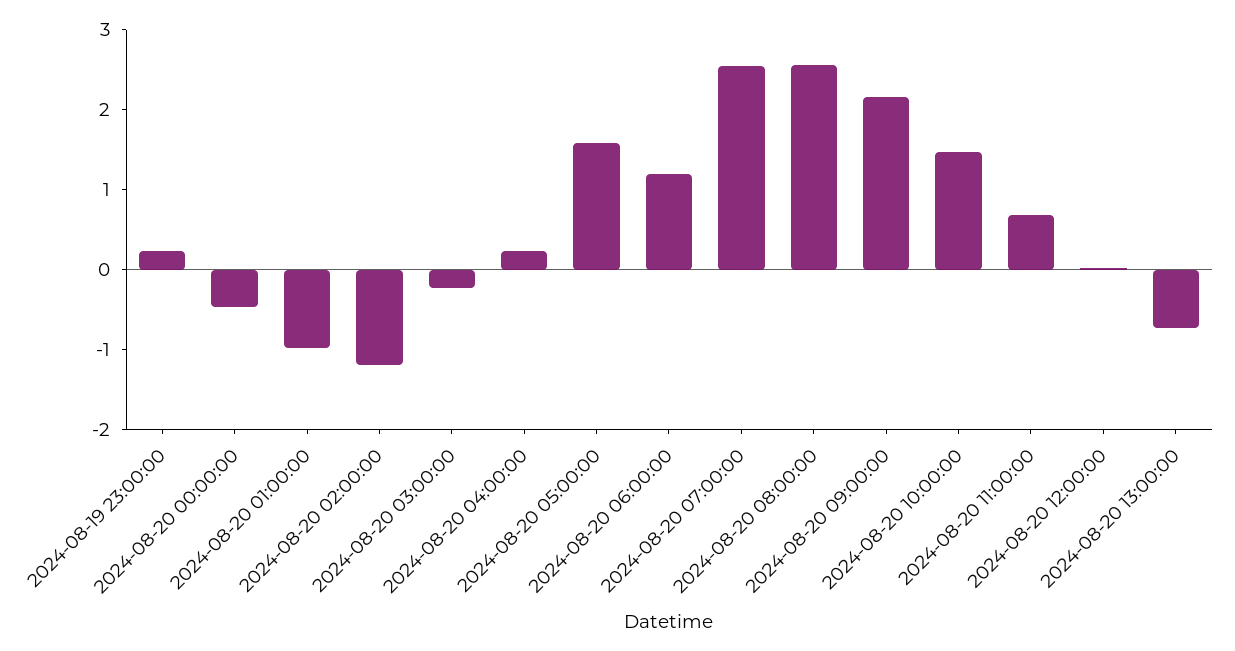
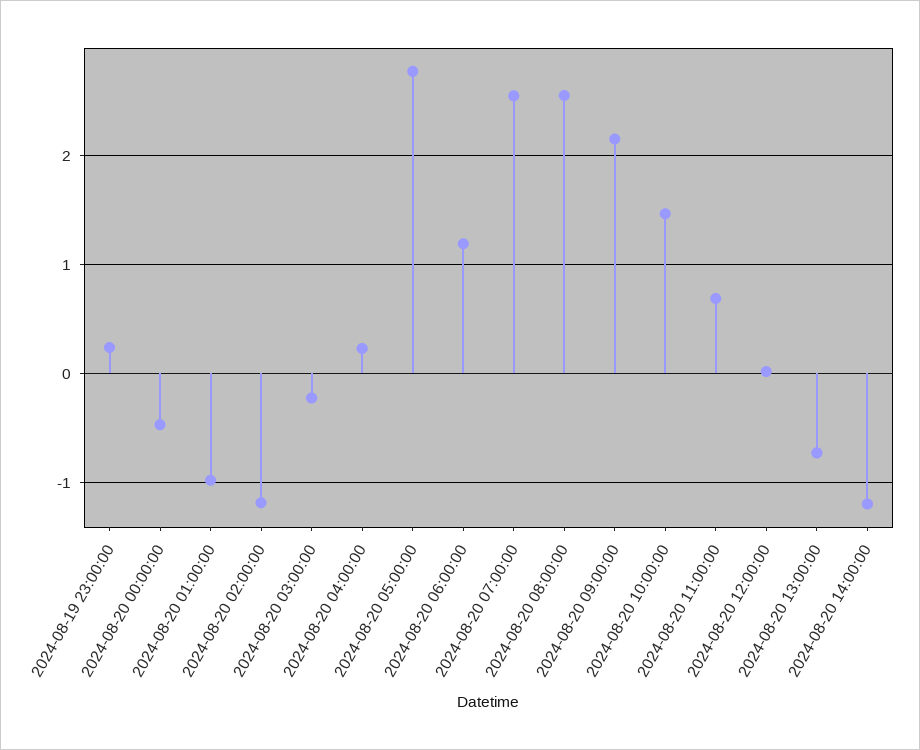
2024-08-20 05:00:00: 1.6 -> 2.8
2024-08-20 14:00:00: none -> -1.2

